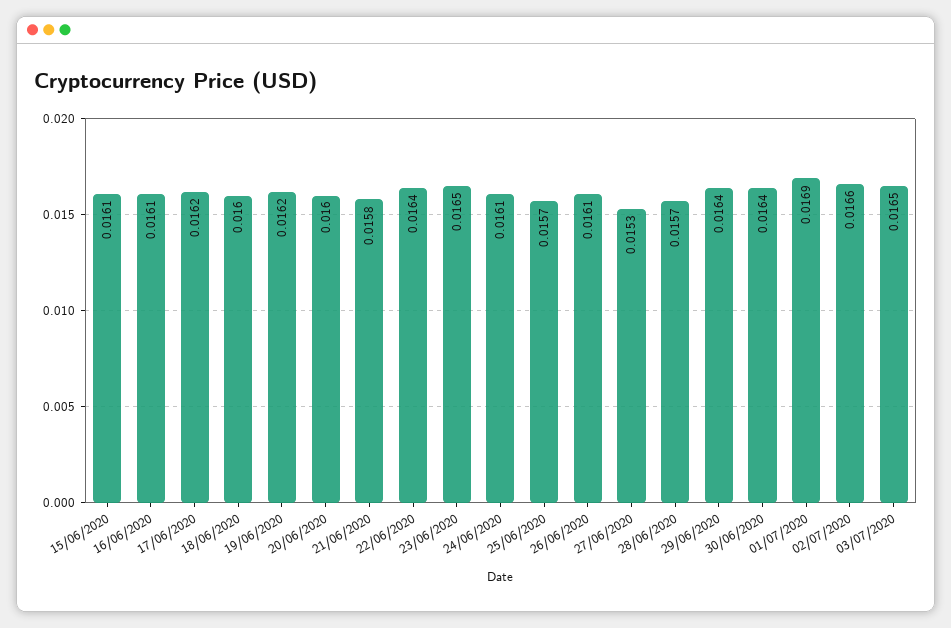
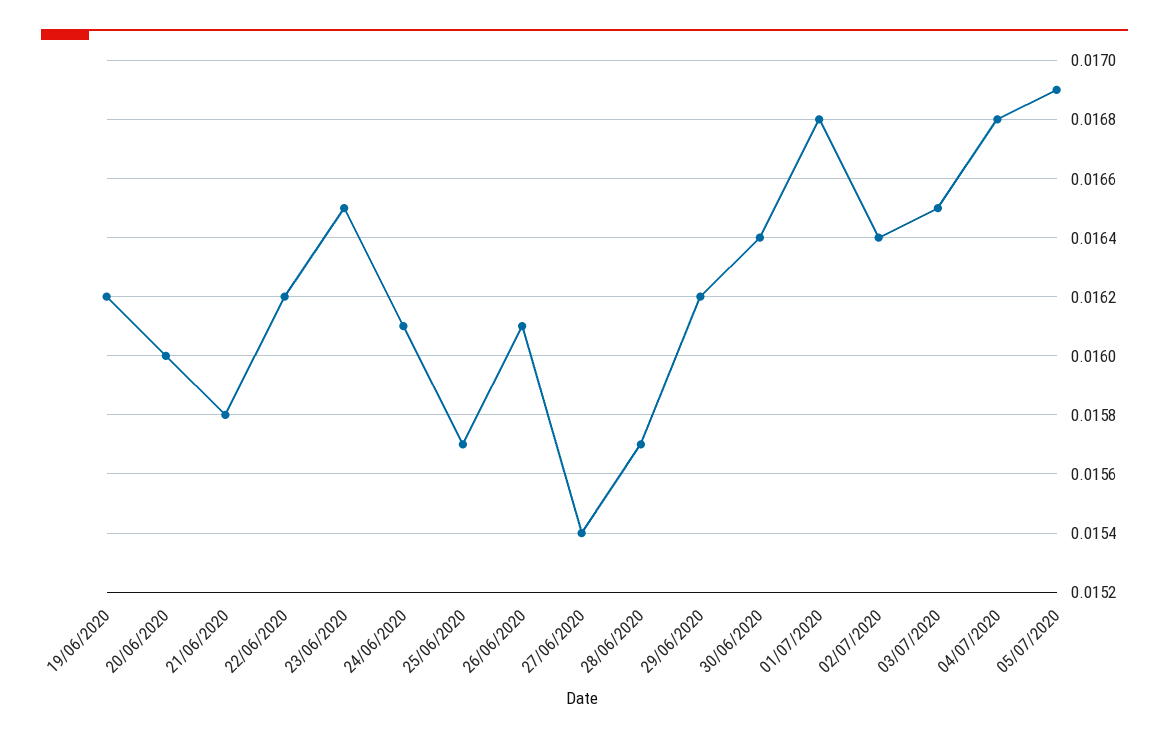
15/06/2020: 0.0161 -> none
16/06/2020: 0.0161 -> none
17/06/2020: 0.0162 -> none
18/06/2020: 0.016 -> none
22/06/2020: 0.0164 -> 0.0162
27/06/2020: 0.0153 -> 0.0154
29/06/2020: 0.0164 -> 0.0162
01/07/2020: 0.0169 -> 0.0168
02/07/2020: 0.0166 -> 0.0164
04/07/2020: none -> 0.0168
05/07/2020: none -> 0.0169

